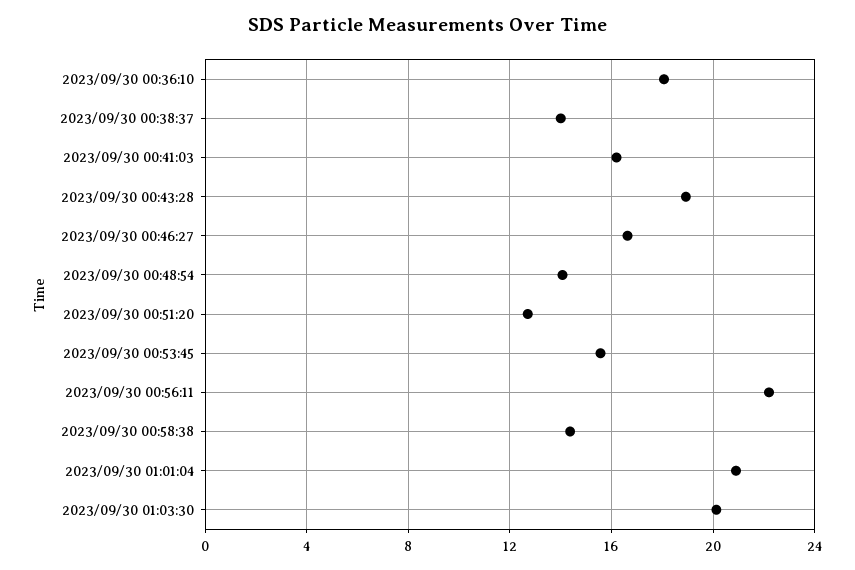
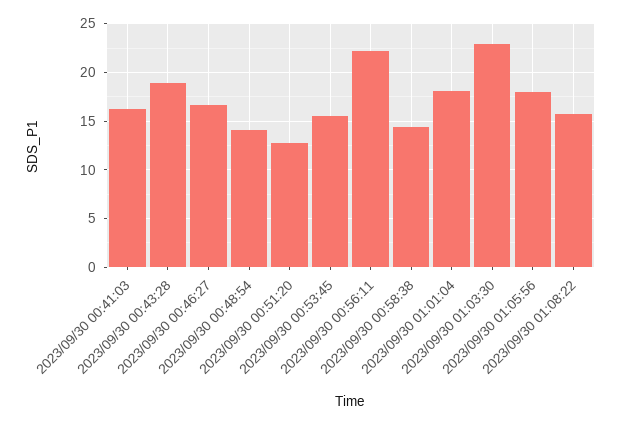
2023/09/30 00:36:10: 18 -> none
2023/09/30 00:38:37: 14 -> none
2023/09/30 01:01:04: 21 -> 18
2023/09/30 01:03:30: 20 -> 23
2023/09/30 01:05:56: none -> 18
2023/09/30 01:08:22: none -> 16

